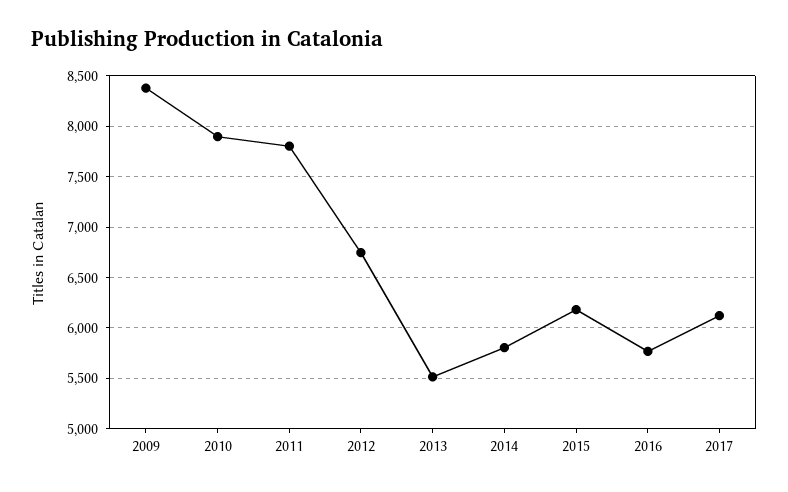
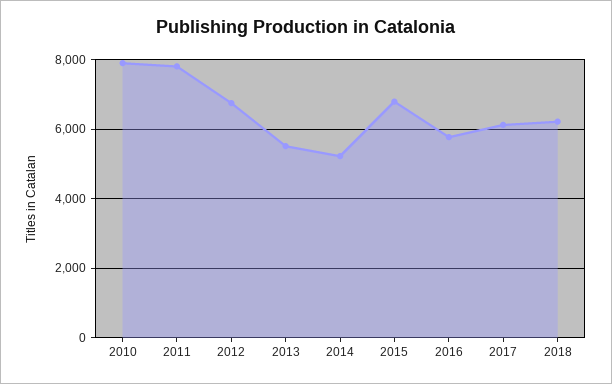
2009: 8400 -> none
2014: 5800 -> 5200
2015: 6200 -> 6800
2018: none -> 6200

